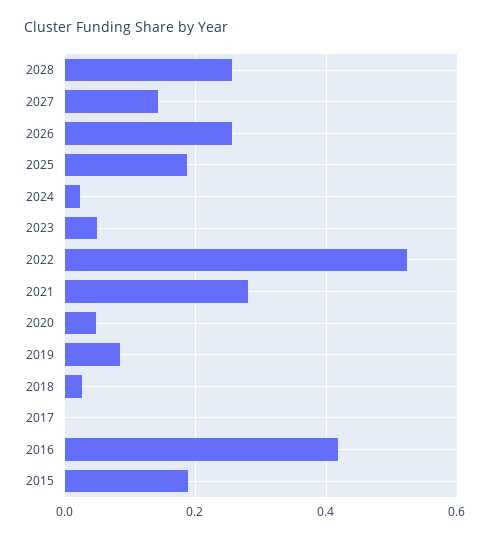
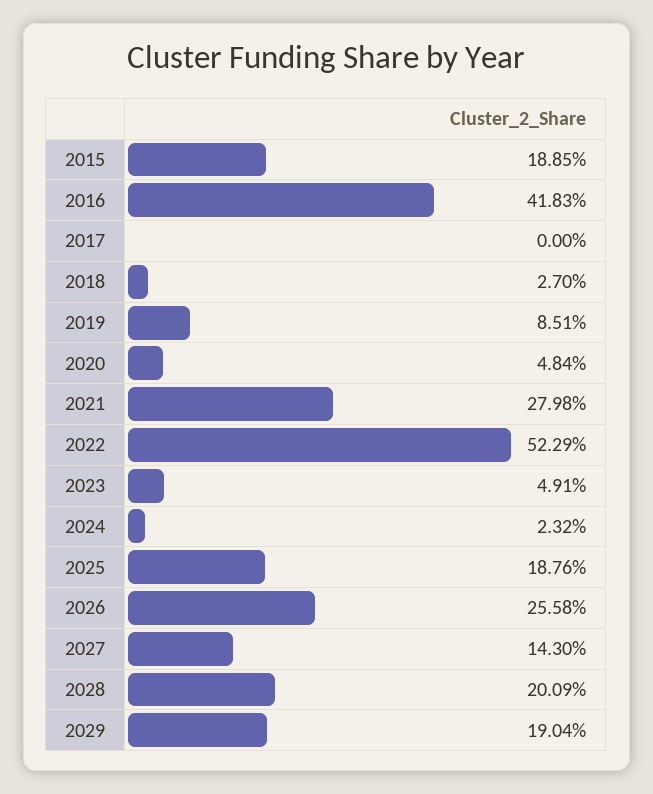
2028: 0.26 -> 0.2009
2029: none -> 0.1904

